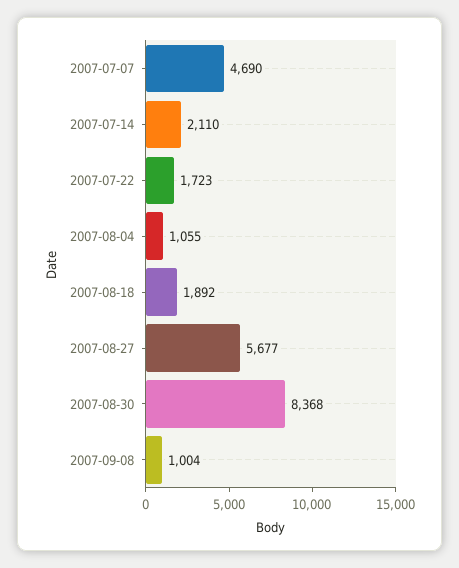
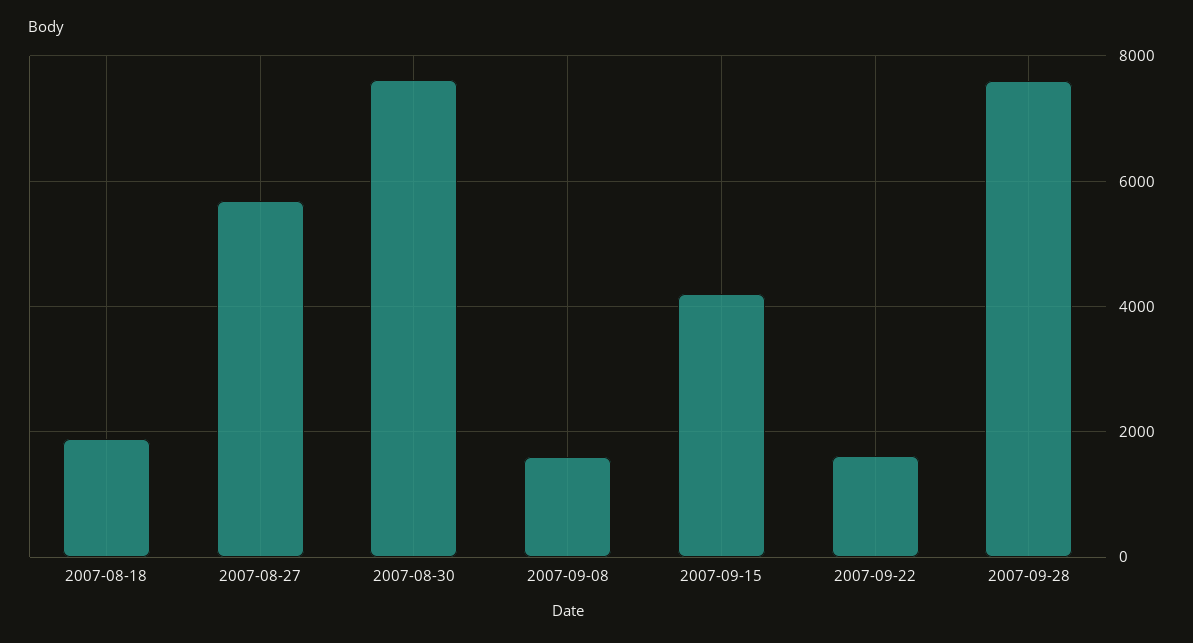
2007-07-07: 4690 -> none
2007-07-14: 2110 -> none
2007-07-22: 1723 -> none
2007-08-04: 1055 -> none
2007-08-30: 8368 -> 7600
2007-09-08: 1004 -> 1600
2007-09-15: none -> 4200
2007-09-22: none -> 1600
2007-09-28: none -> 7600

